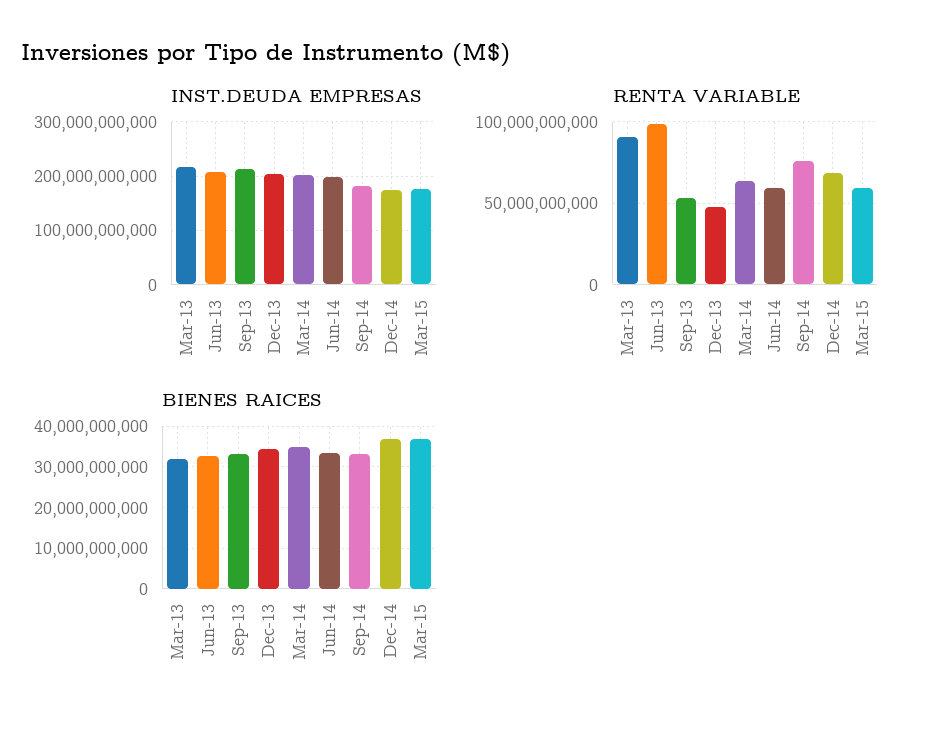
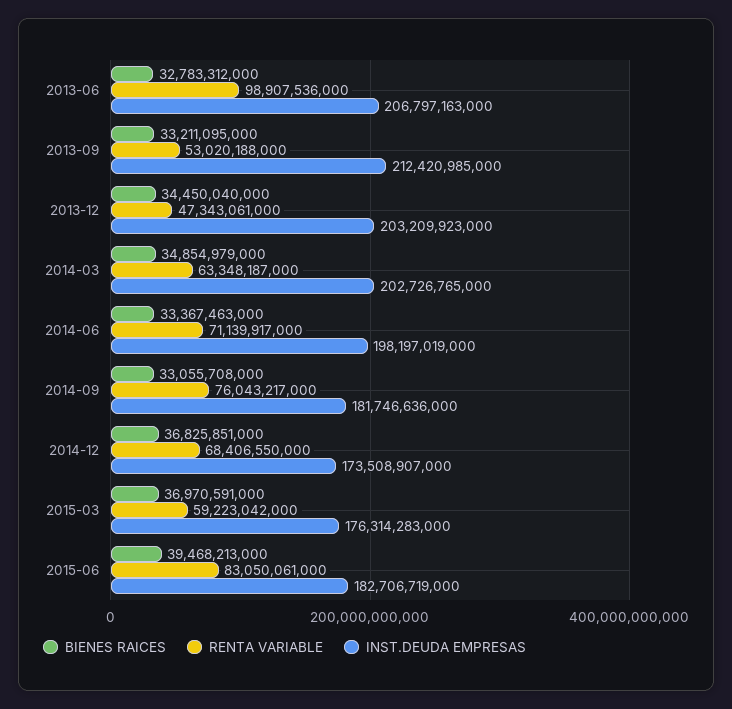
INST.DEUDA EMPRESAS, Mar-13: 220000000000 -> none
RENTA VARIABLE, Mar-13: 90000000000 -> none
RENTA VARIABLE, Jun-14: 60000000000 -> 71139917000
BIENES RAICES, Mar-13: 32000000000 -> none
BIENES RAICES, 2015-06: none -> 39468213000
RENTA VARIABLE, 2015-06: none -> 83050061000
INST.DEUDA EMPRESAS, 2015-06: none -> 182706719000

